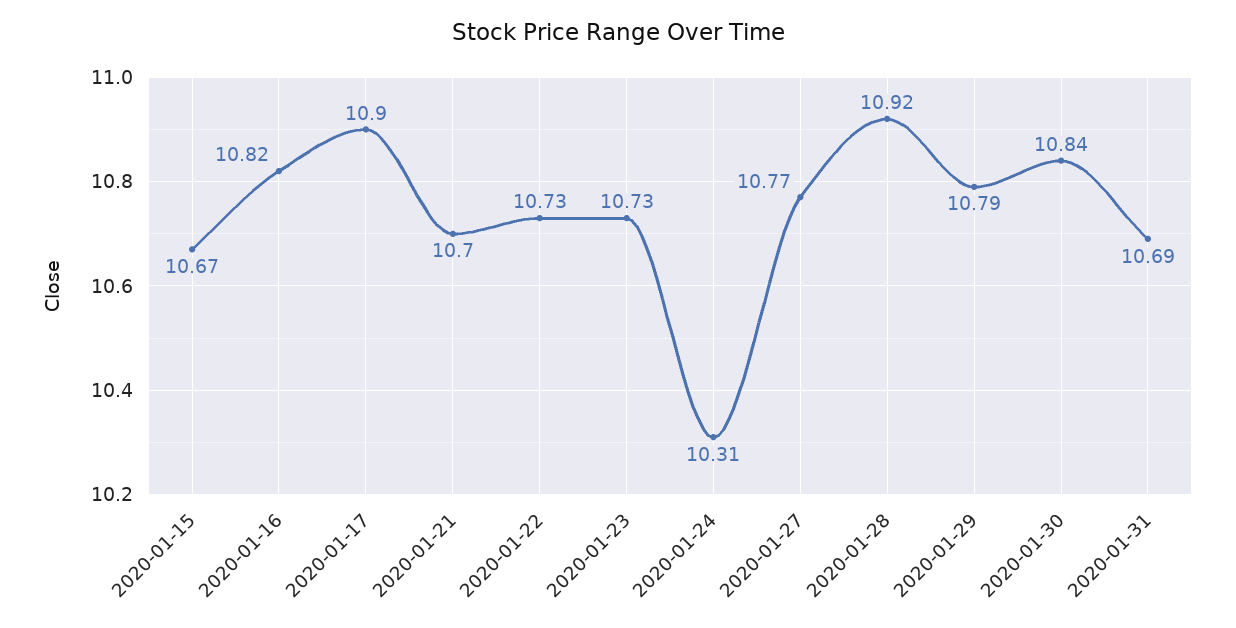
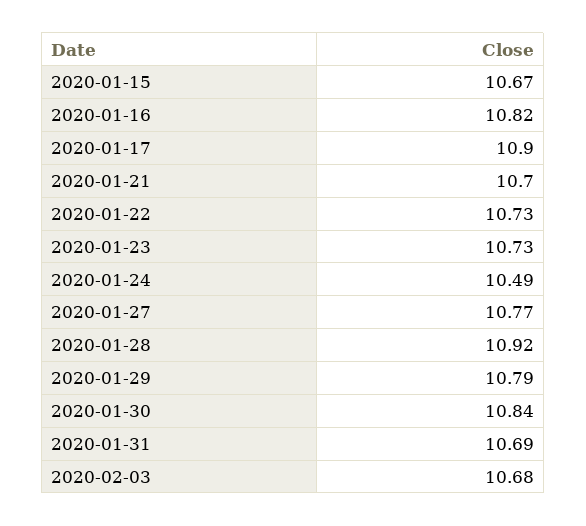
2020-01-24: 10.31 -> 10.49
2020-02-03: none -> 10.68

